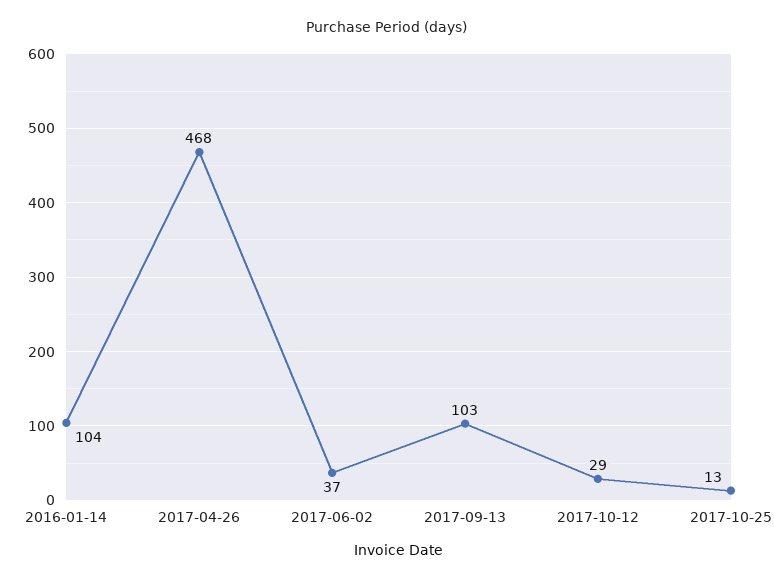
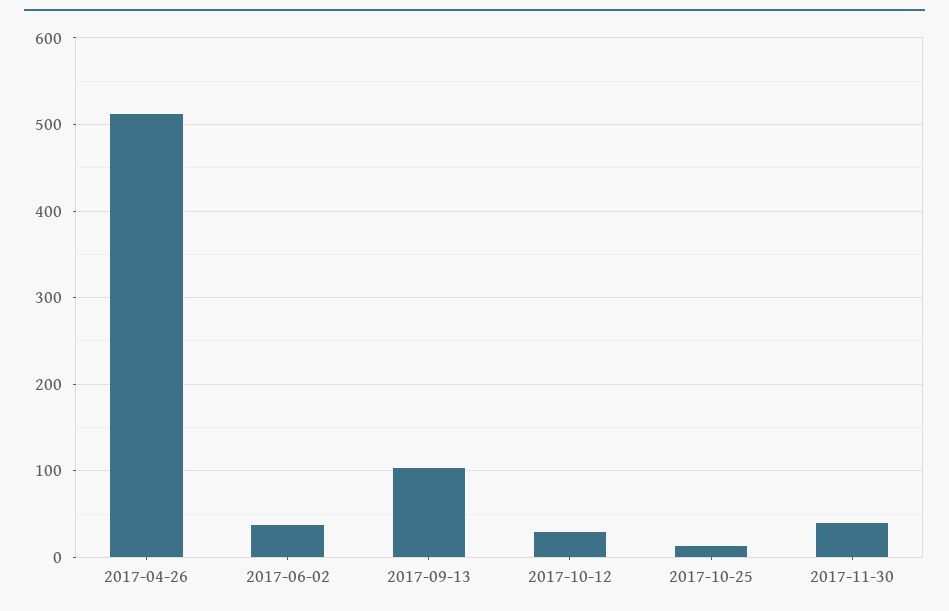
2016-01-14: 104 -> none
2017-04-26: 468 -> 510
2017-11-30: none -> 40

